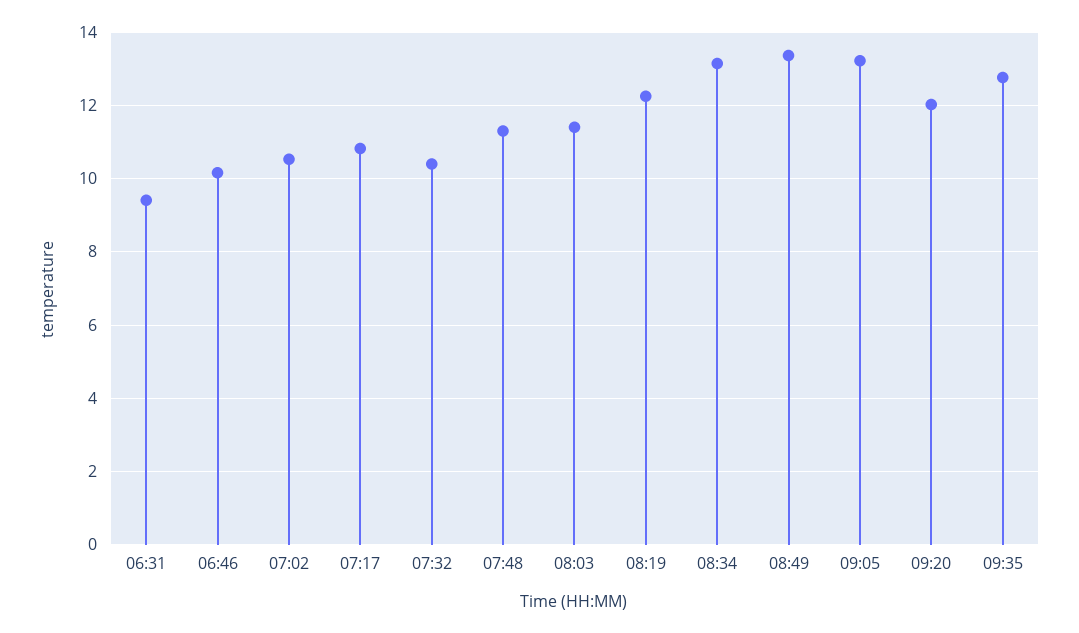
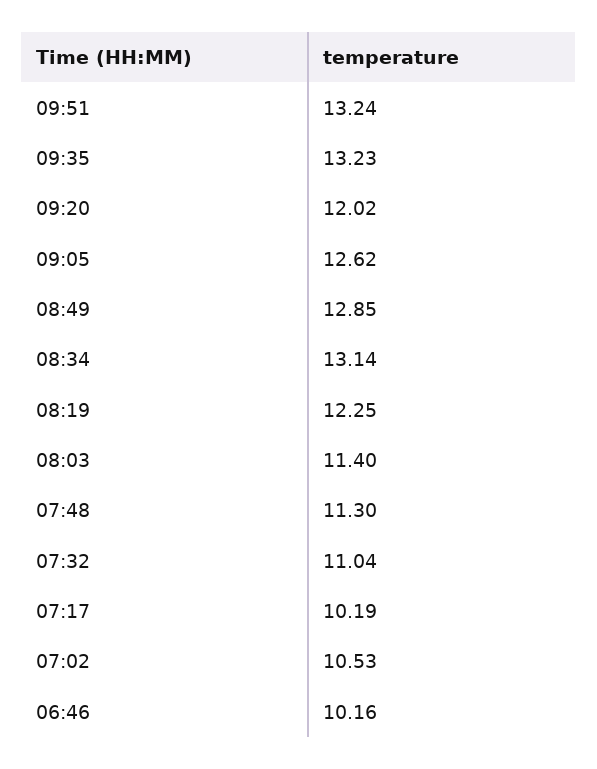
06:31: 9.4 -> none
07:17: 10.8 -> 10.19
07:32: 10.4 -> 11.04
08:49: 13.4 -> 12.85
09:05: 13.2 -> 12.62
09:35: 12.8 -> 13.23
09:51: none -> 13.24

